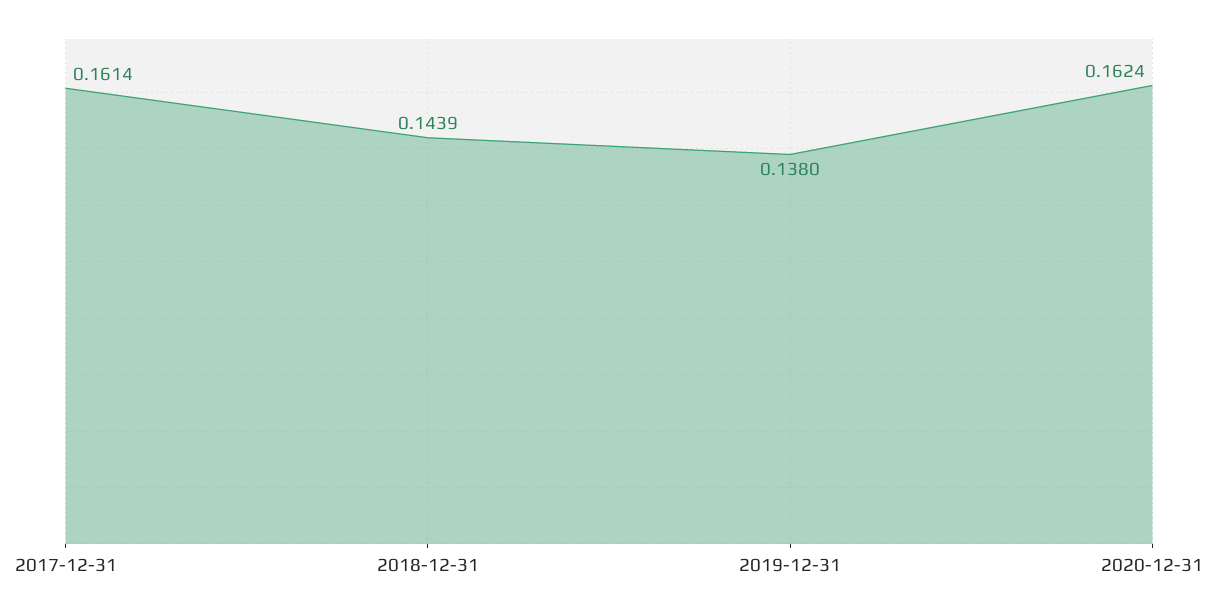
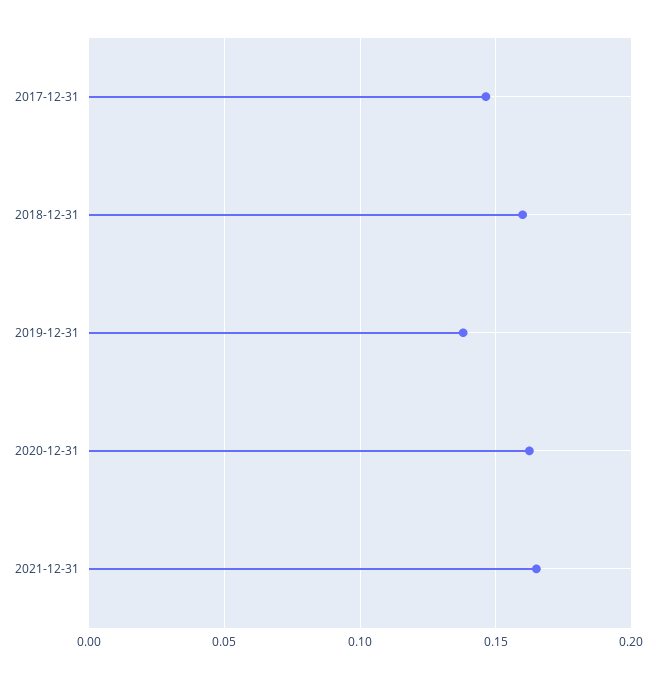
2017-12-31: 0.1614 -> 0.145
2018-12-31: 0.1439 -> 0.16
2021-12-31: none -> 0.165

